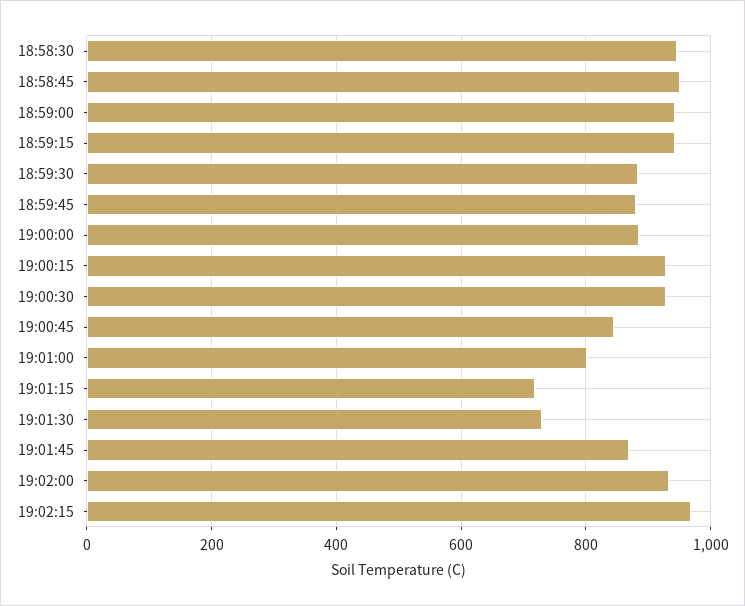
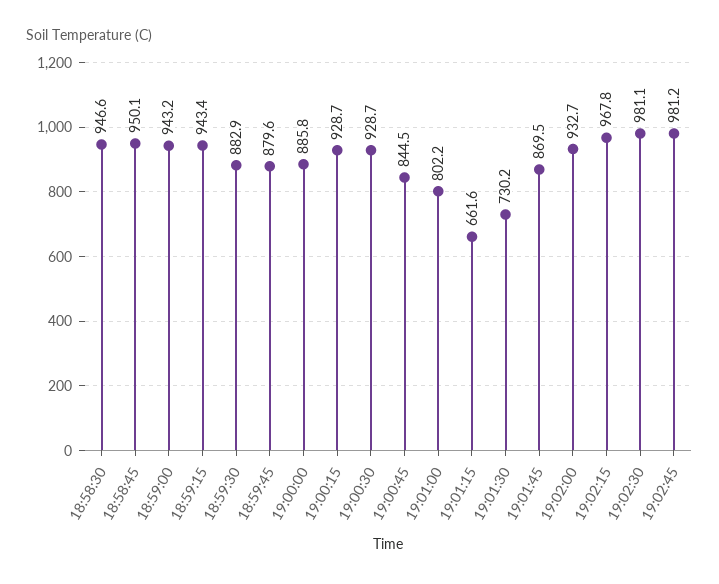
19:01:15: 720 -> 661.6
19:02:30: none -> 981.1
19:02:45: none -> 981.2

